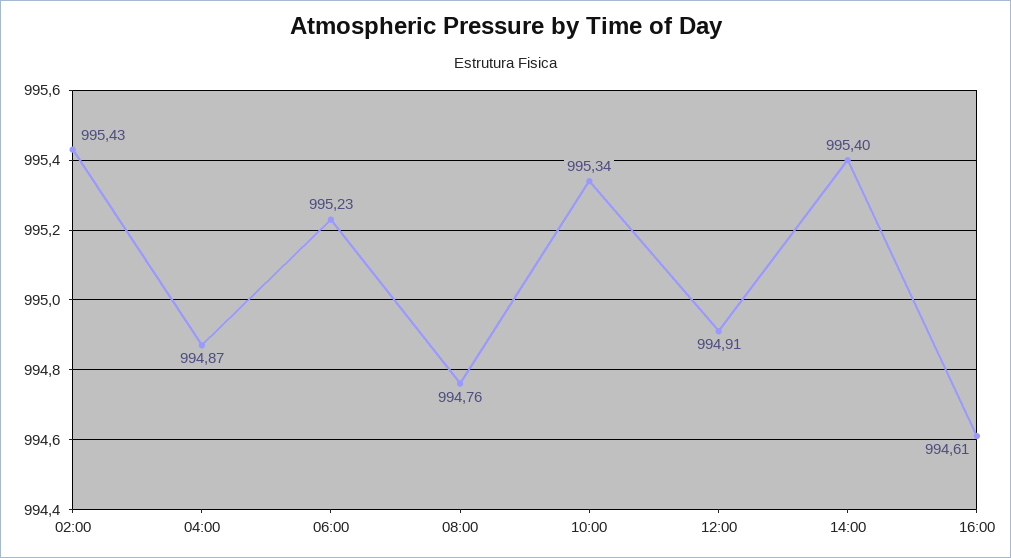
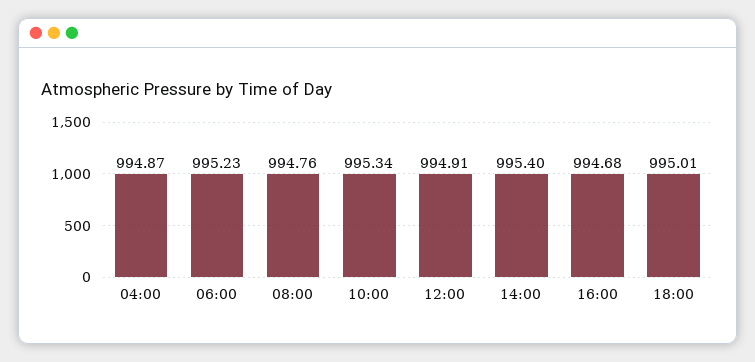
02:00: 995.43 -> none
16:00: 994.61 -> 994.68
18:00: none -> 995.01

